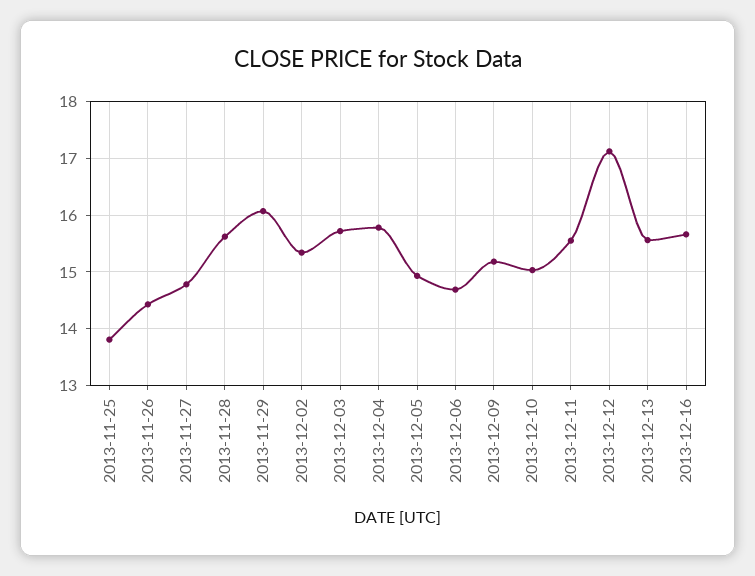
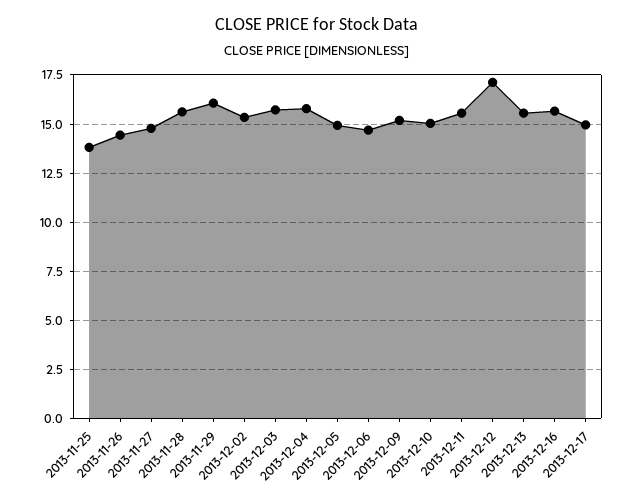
2013-12-17: none -> 15

